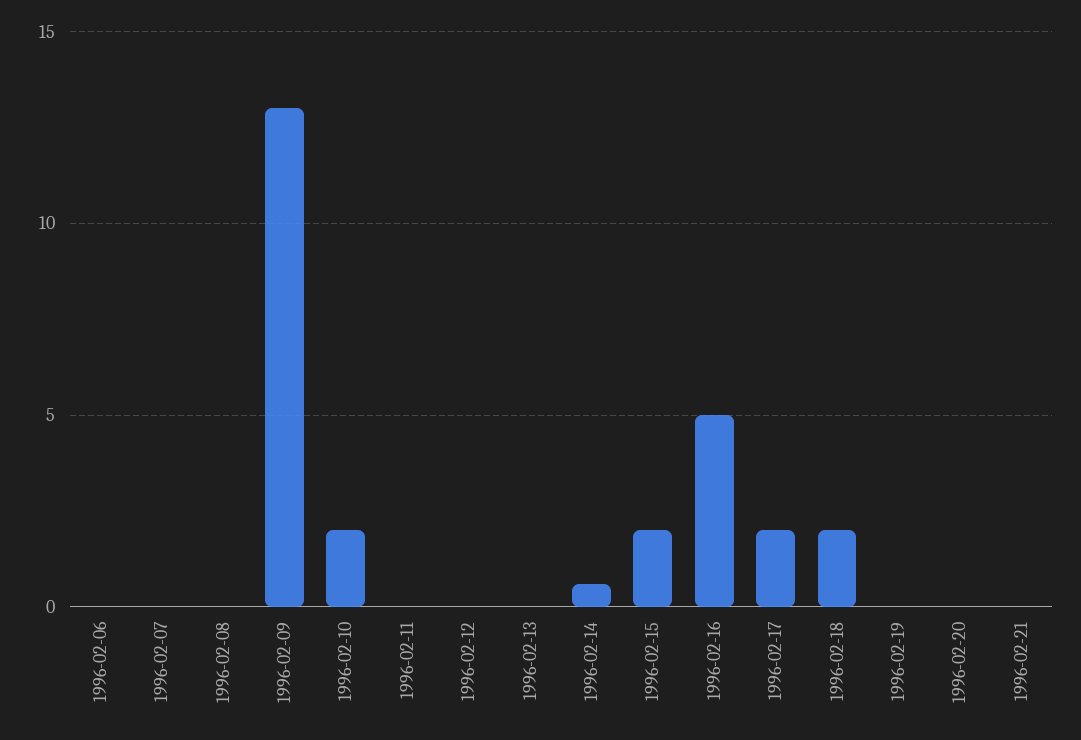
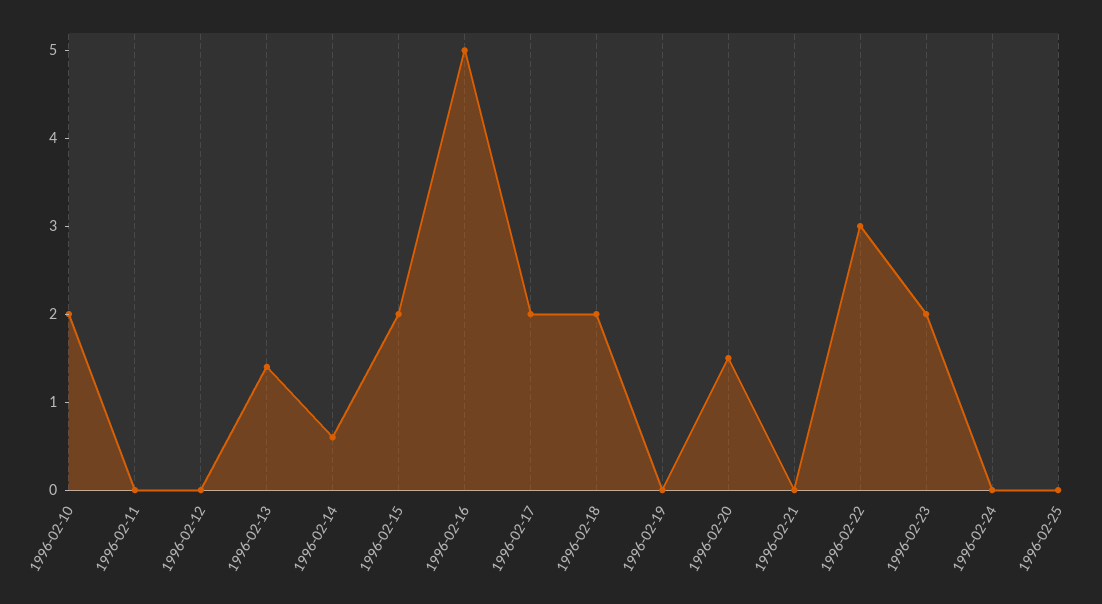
1996-02-06: 0 -> none
1996-02-07: 0 -> none
1996-02-08: 0 -> none
1996-02-09: 13 -> none
1996-02-13: 0 -> 1.4
1996-02-20: 0 -> 1.5
1996-02-22: none -> 3
1996-02-23: none -> 2
1996-02-24: none -> 0
1996-02-25: none -> 0

